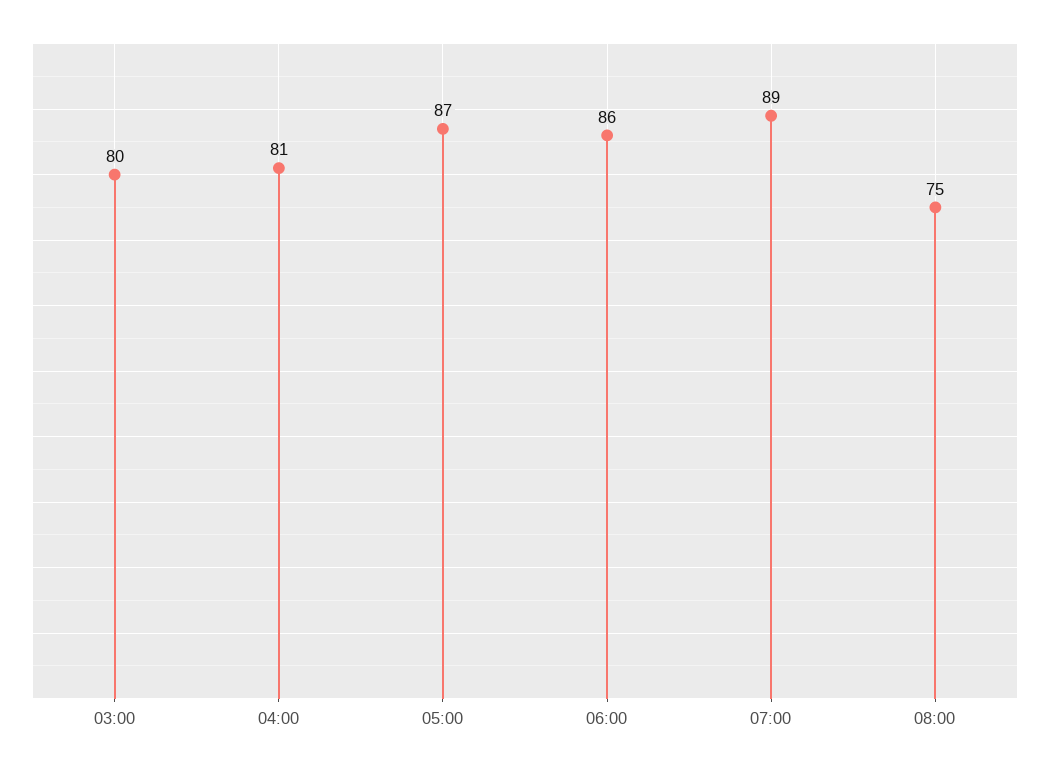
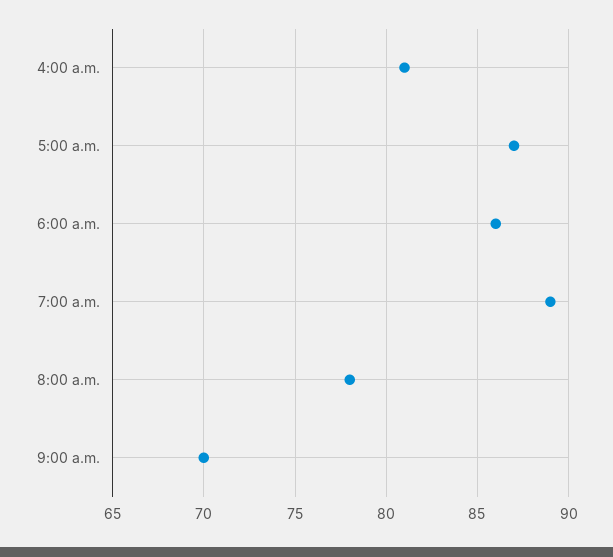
03:00: 80 -> none
08:00: 75 -> 78
9:00 a.m.: none -> 70

